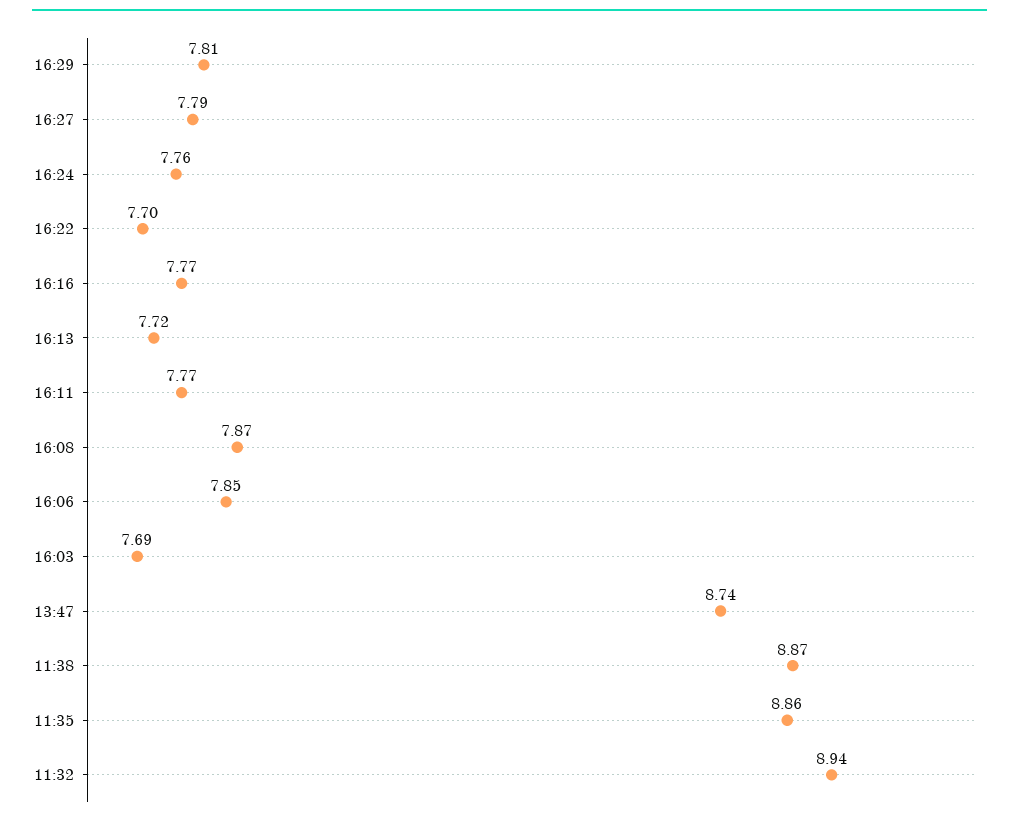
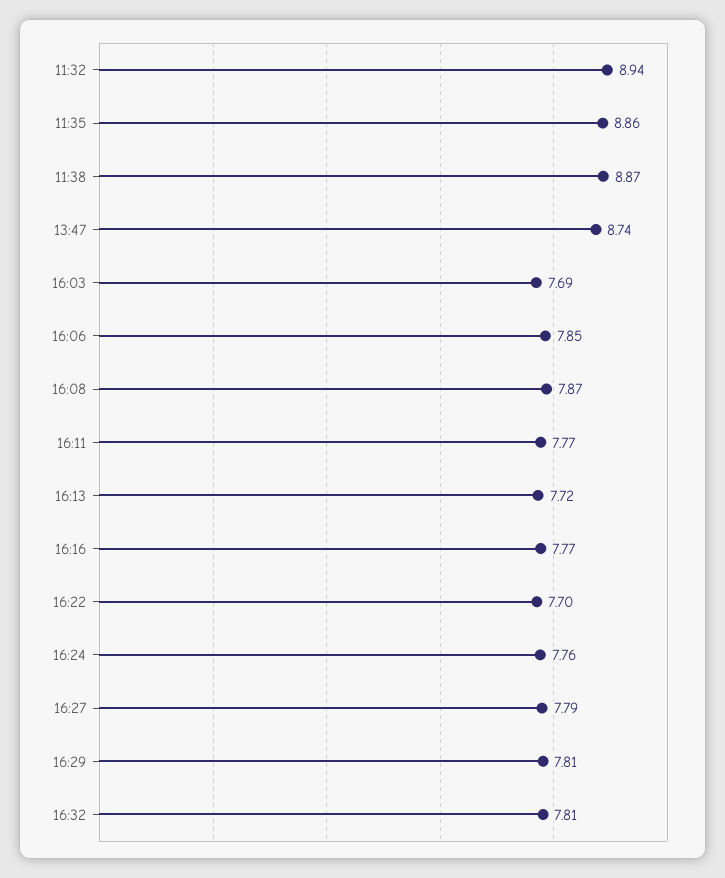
16:32: none -> 7.81

